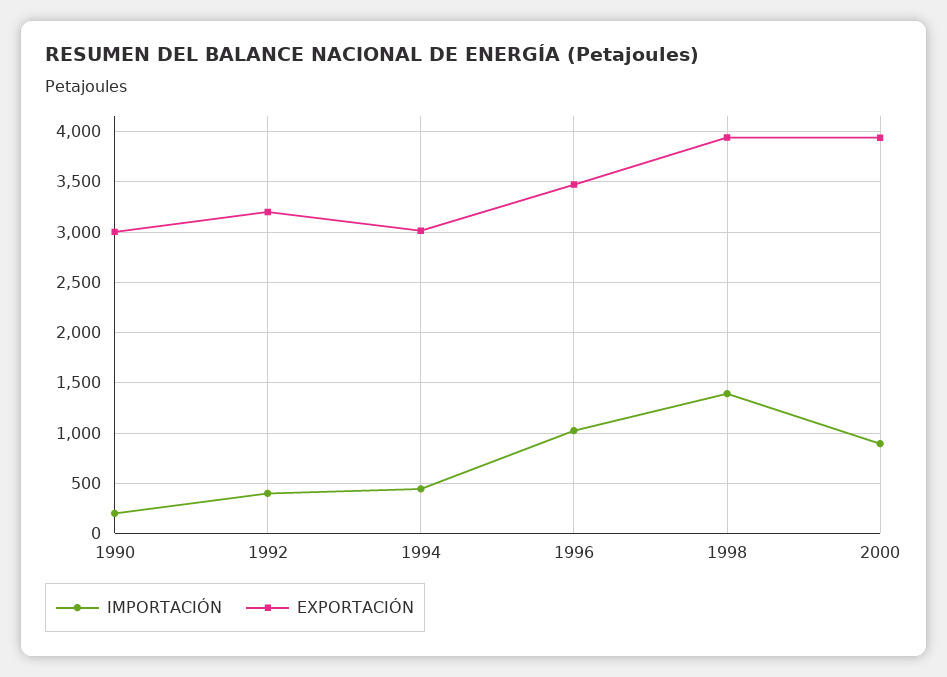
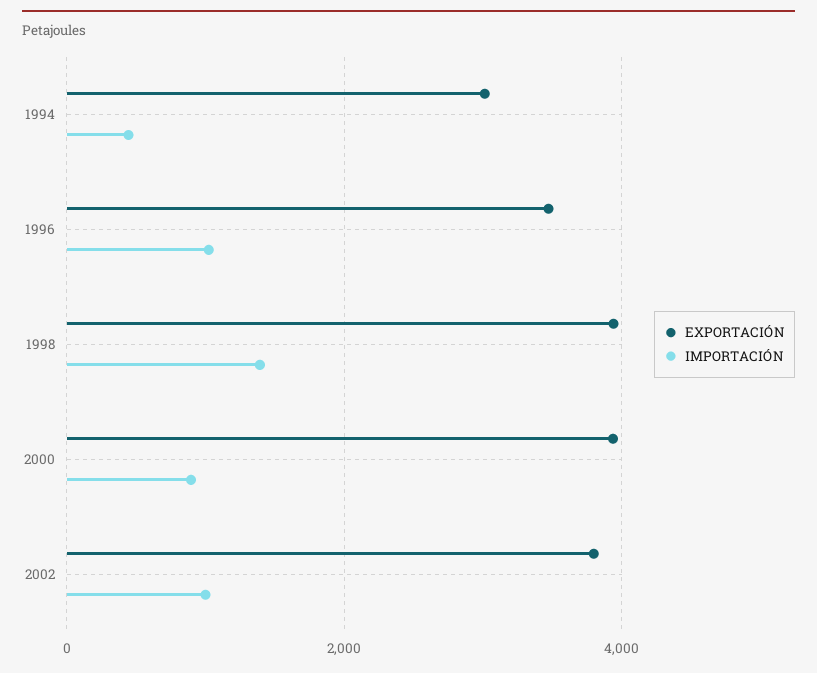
IMPORTACIÓN, 1990: 200 -> none
EXPORTACIÓN, 1990: 3000 -> none
IMPORTACIÓN, 1992: 400 -> none
EXPORTACIÓN, 1992: 3200 -> none
EXPORTACIÓN, 2002: none -> 3800
IMPORTACIÓN, 2002: none -> 1000

